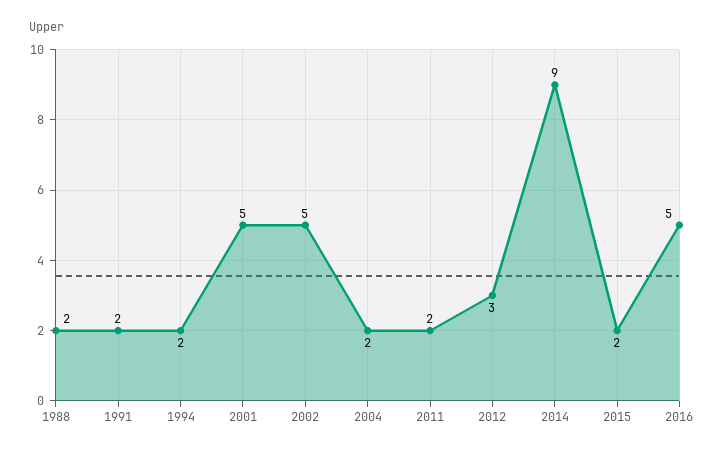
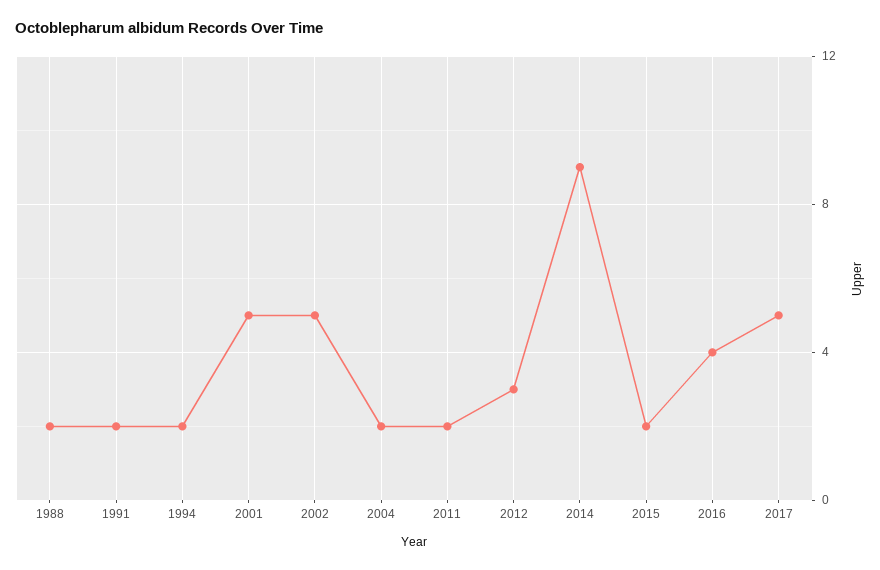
2016: 5 -> 4
2017: none -> 5

